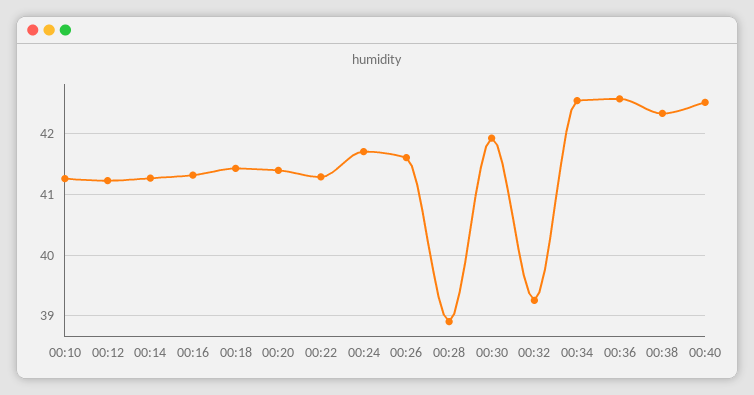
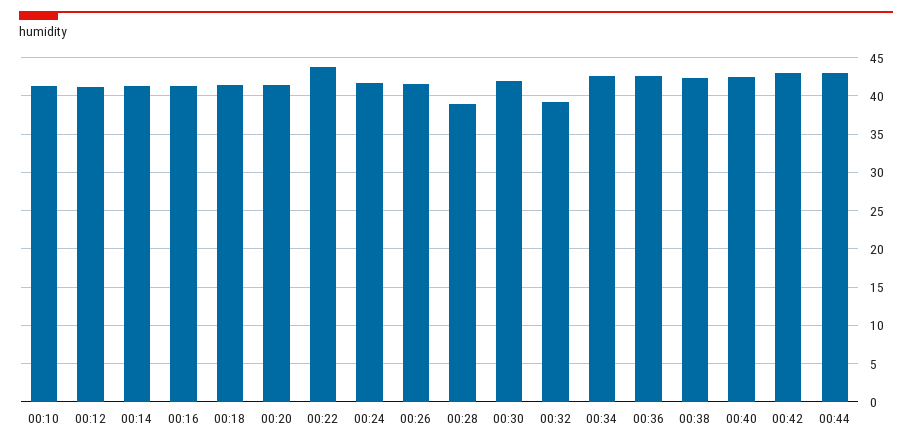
00:22: 41.3 -> 44
00:42: none -> 43
00:44: none -> 43

